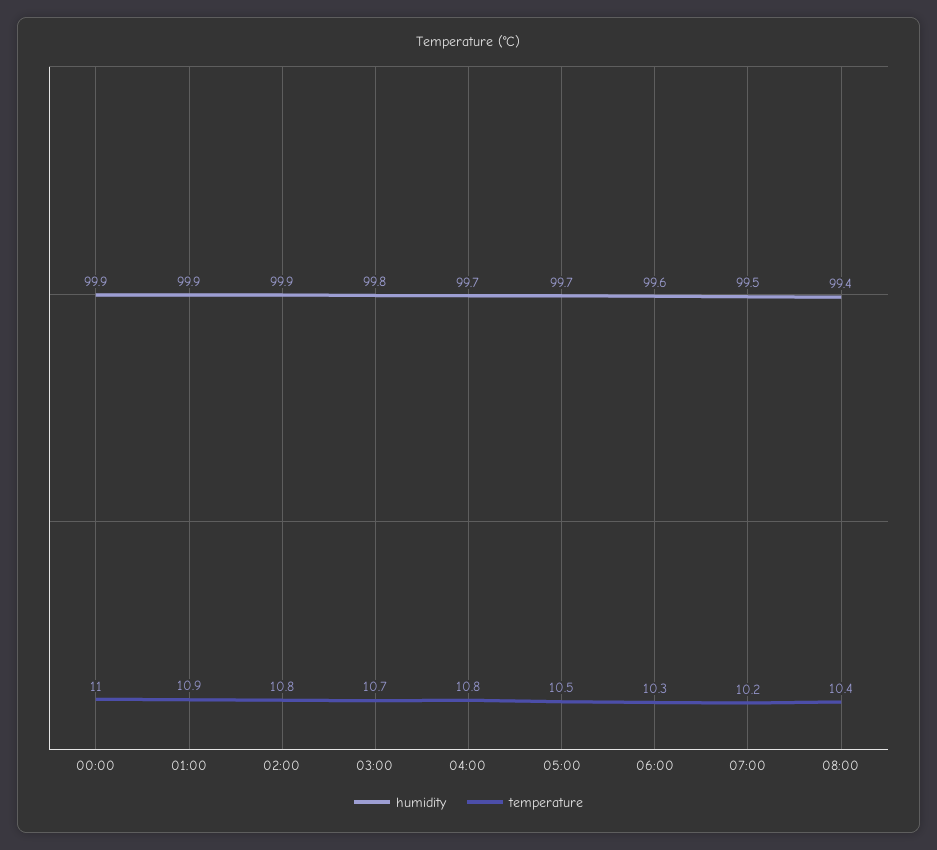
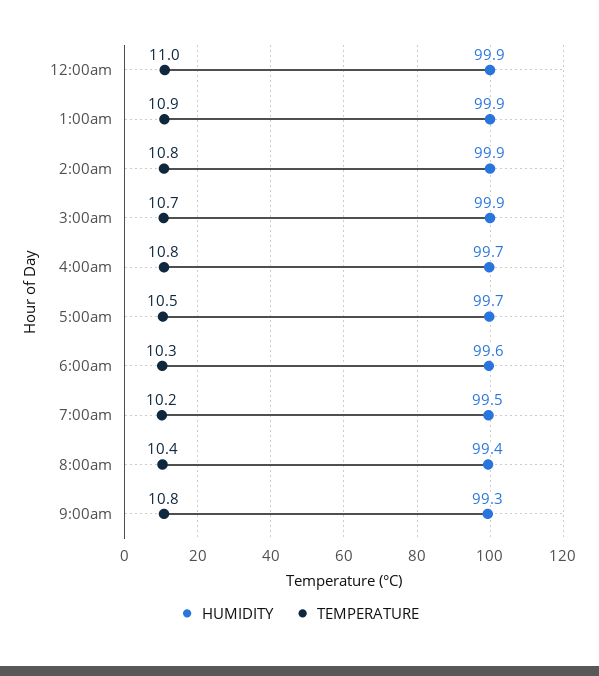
humidity, 03:00: 99.8 -> 99.9
humidity, 9:00am: none -> 99.3
temperature, 9:00am: none -> 10.8

